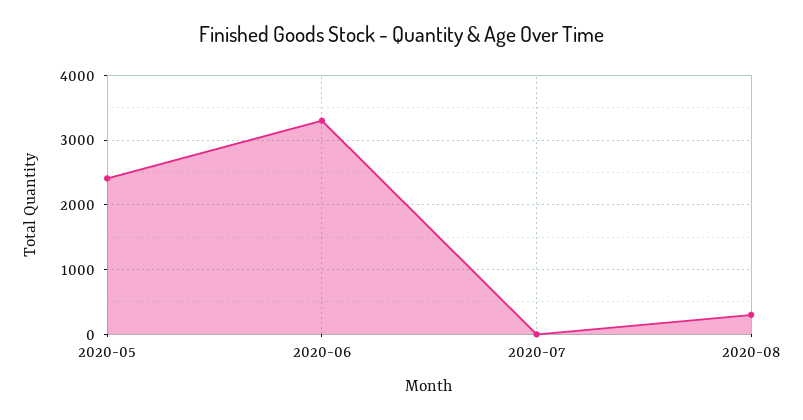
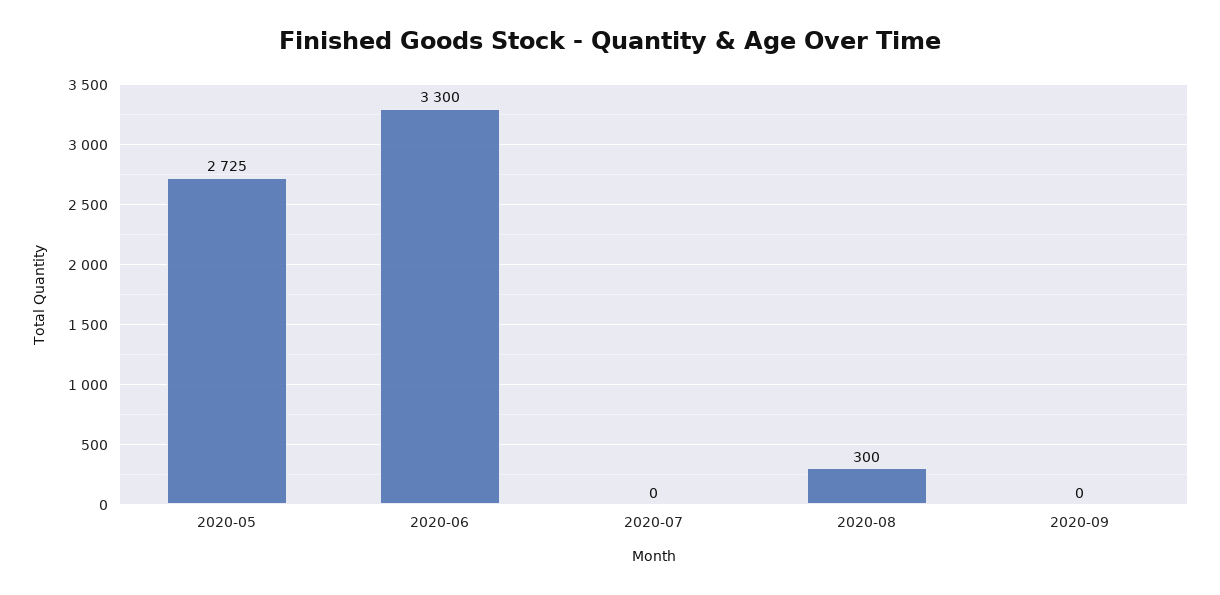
2020-05: 2400 -> 2725
2020-09: none -> 0

